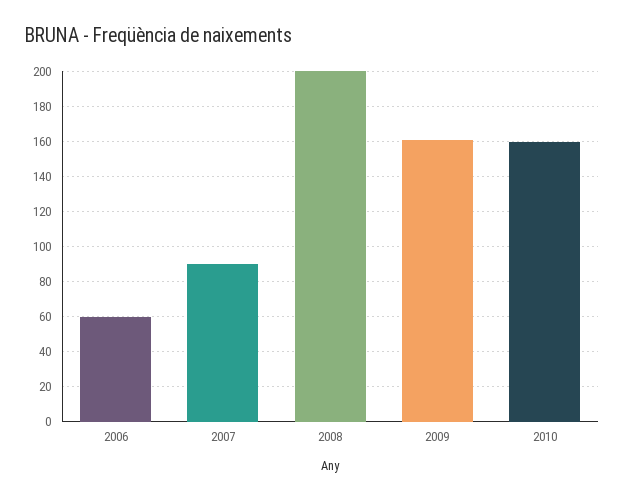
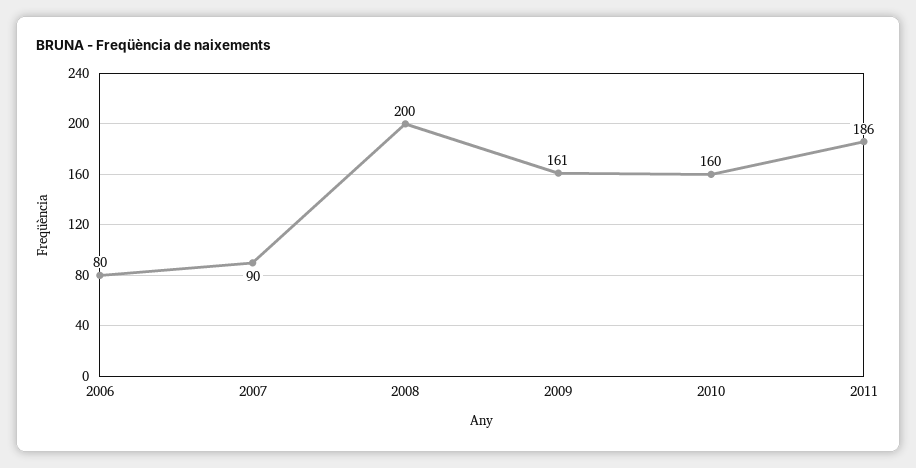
2006: 60 -> 80
2011: none -> 186

